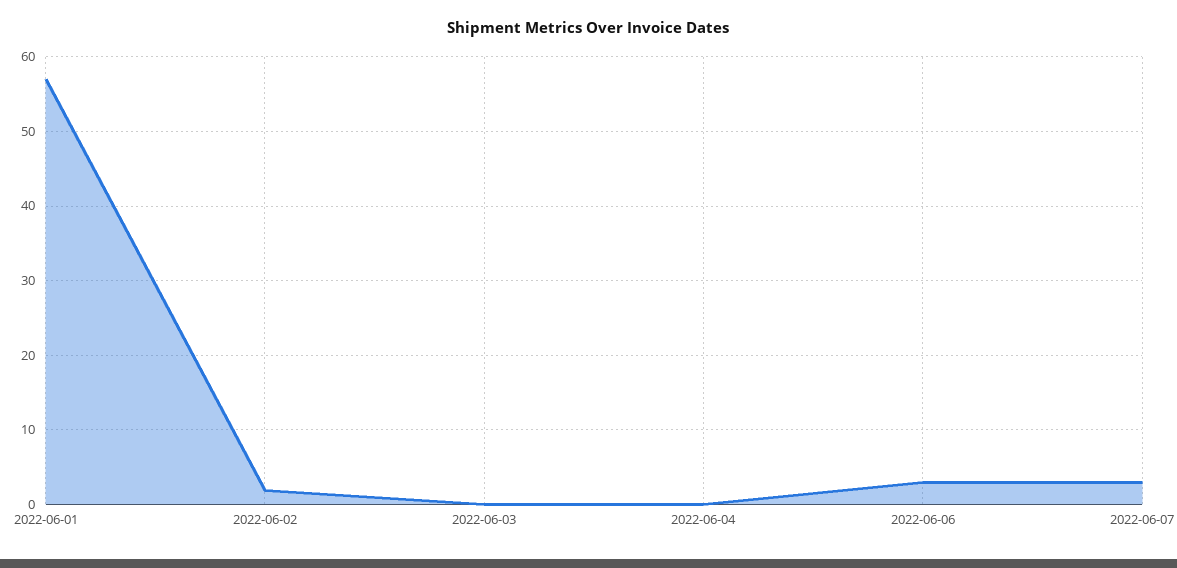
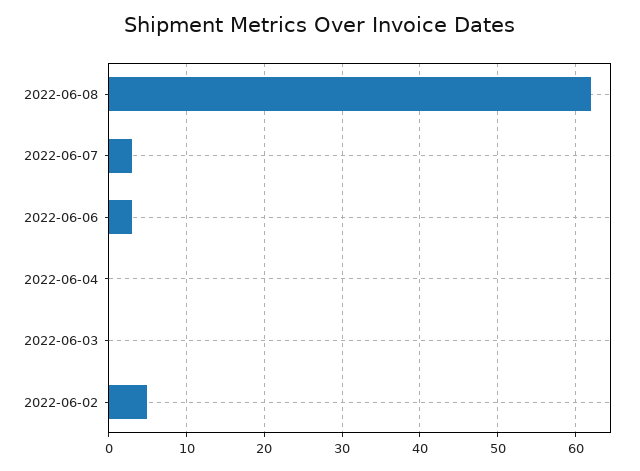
2022-06-01: 57 -> none
2022-06-02: 2 -> 5
2022-06-08: none -> 62

